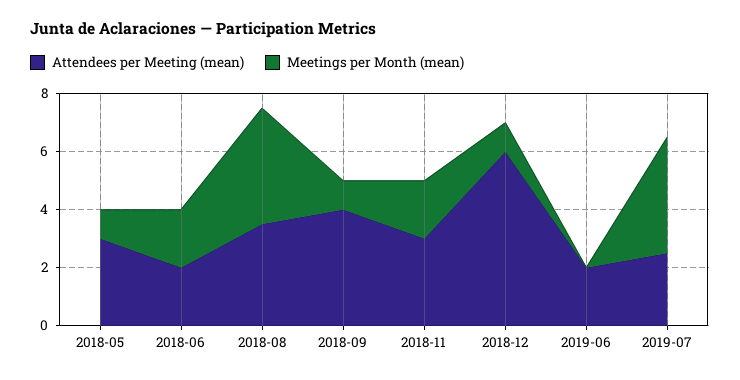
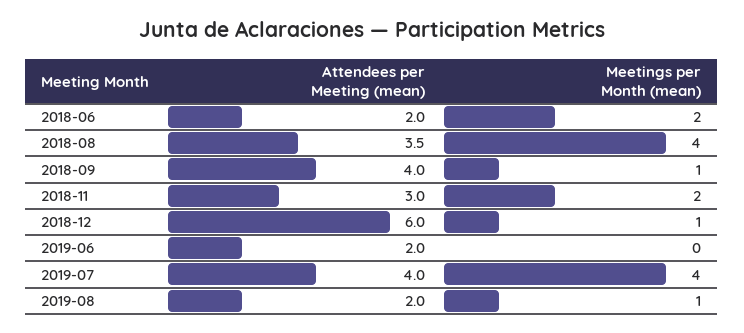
Attendees per Meeting (mean), 2018-05: 3 -> none
Meetings per Month (mean), 2018-05: 1 -> none
Attendees per Meeting (mean), 2019-07: 2.5 -> 4
Attendees per Meeting (mean), 2019-08: none -> 2
Meetings per Month (mean), 2019-08: none -> 1

